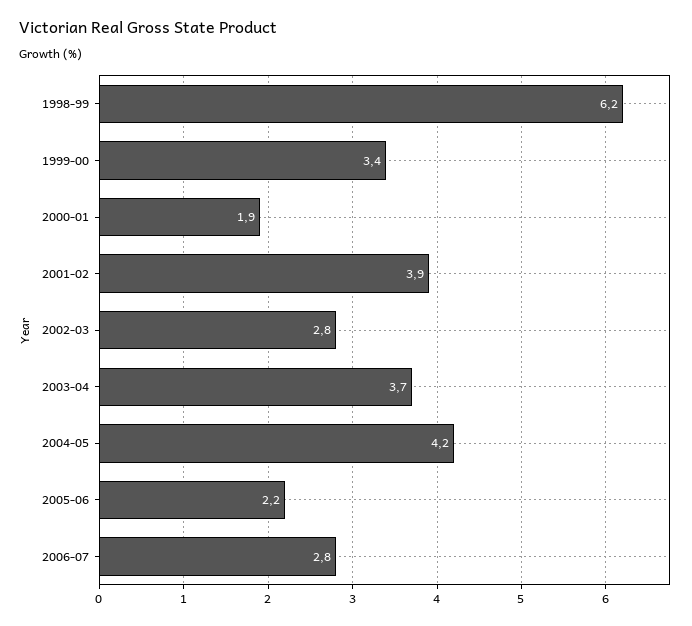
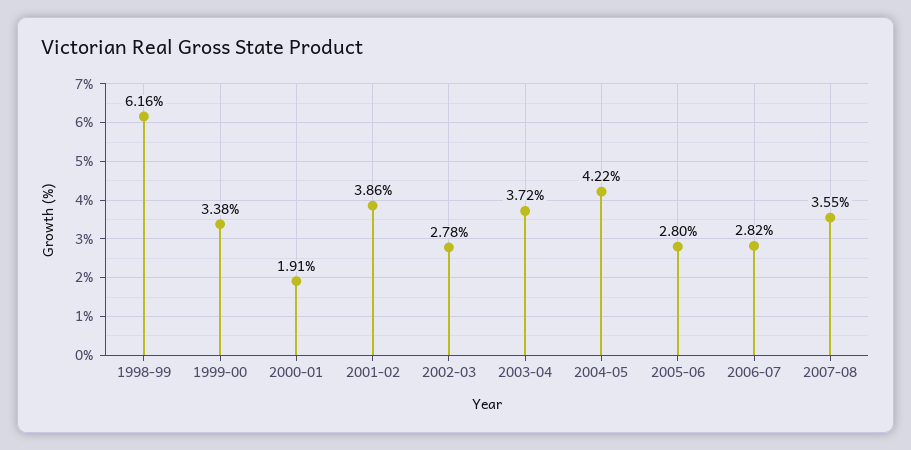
2005-06: 2.2 -> 2.8
2007-08: none -> 3.55

